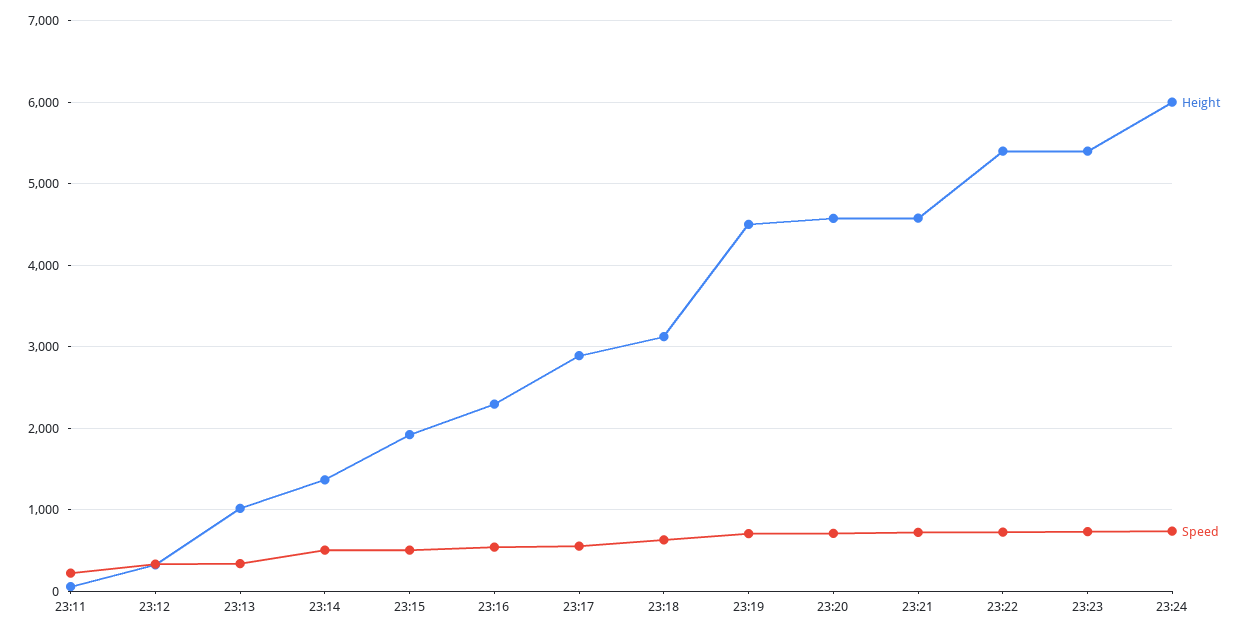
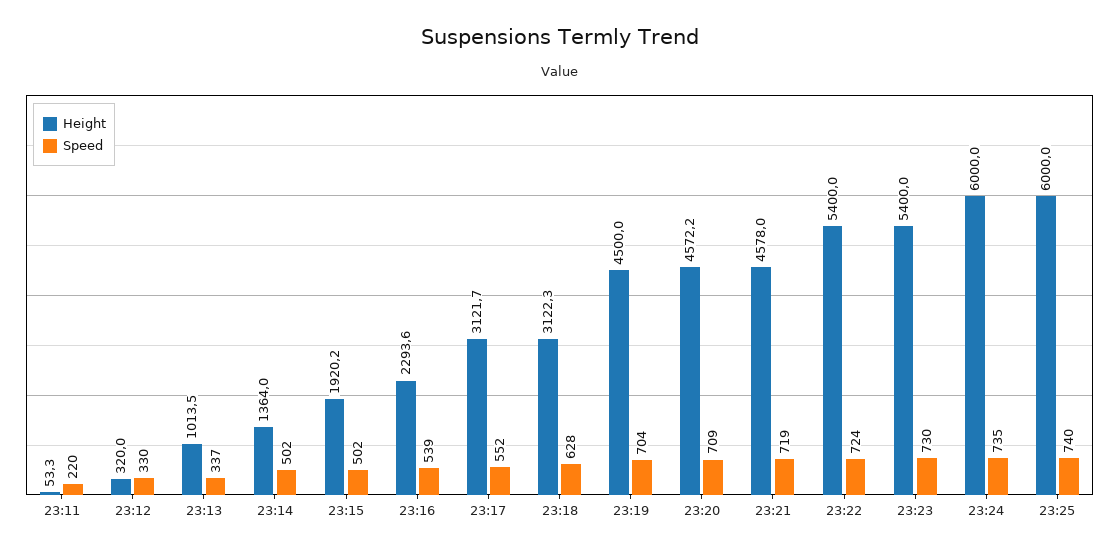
Height, 23:17: 2900 -> 3121.7
Height, 23:25: none -> 6000
Speed, 23:25: none -> 740

